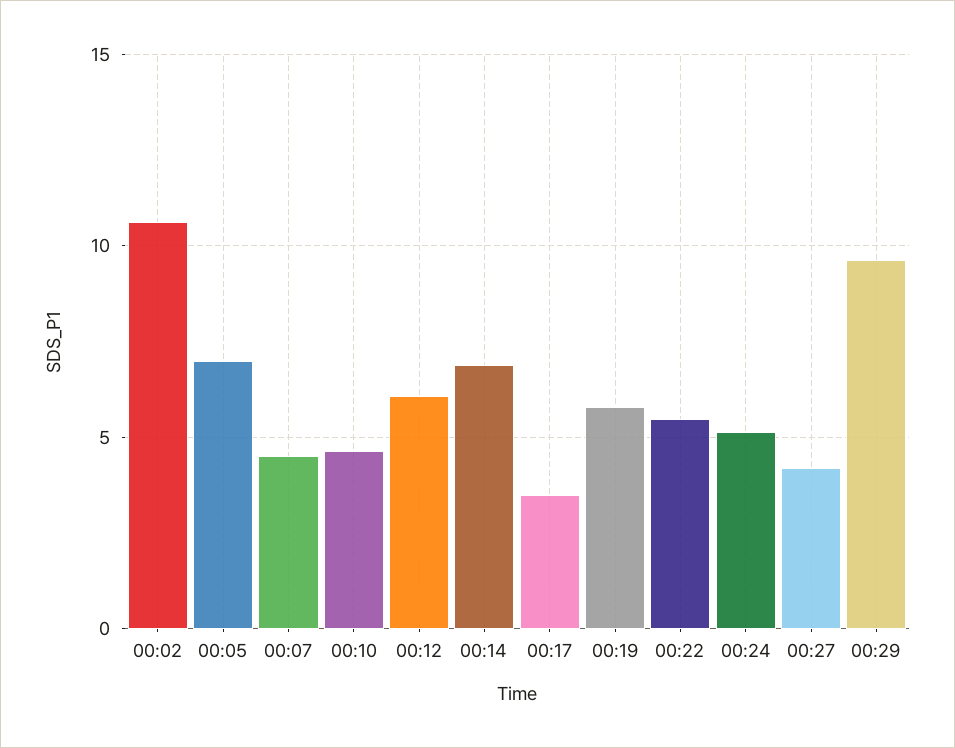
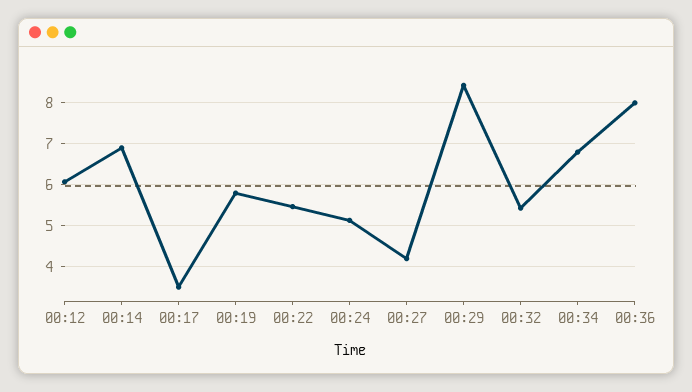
00:02: 10.5 -> none
00:05: 7 -> none
00:07: 4.5 -> none
00:10: 4.5 -> none
00:29: 9.5 -> 8.4
00:32: none -> 5.4
00:34: none -> 6.8
00:36: none -> 8

